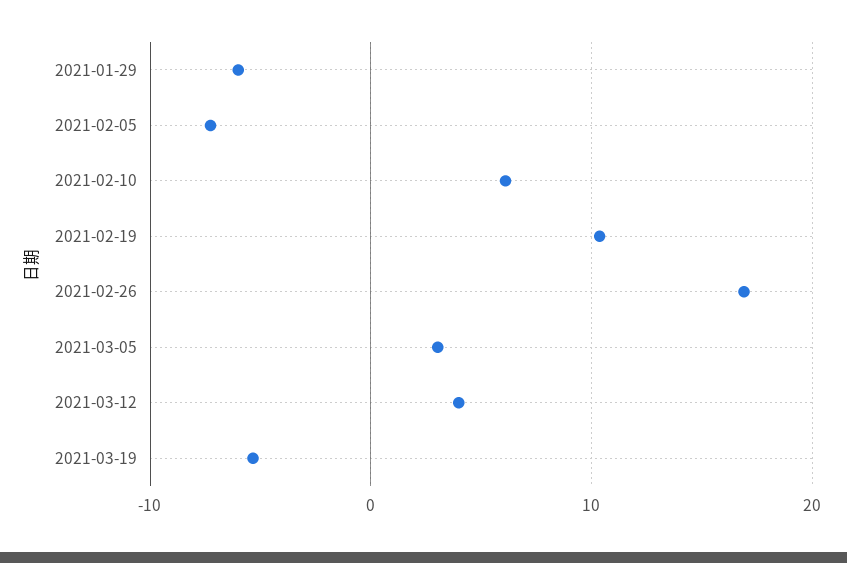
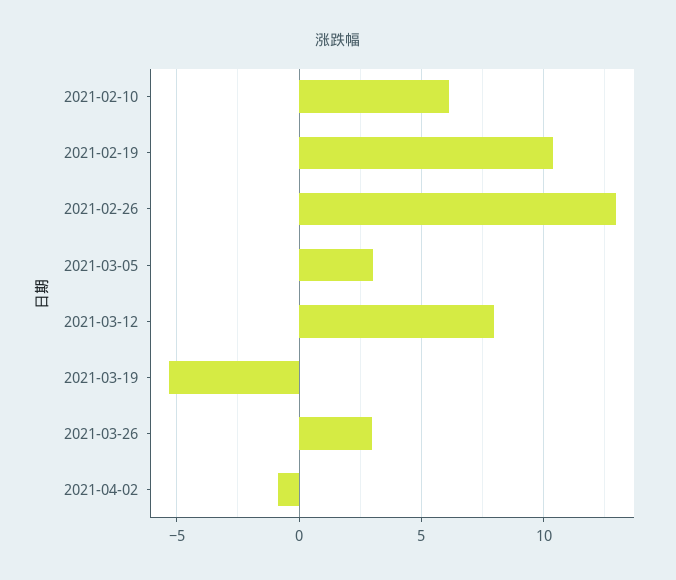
2021-01-29: -6 -> none
2021-02-05: -7 -> none
2021-02-26: 17 -> 13
2021-03-12: 4 -> 8
2021-03-26: none -> 3
2021-04-02: none -> -1

